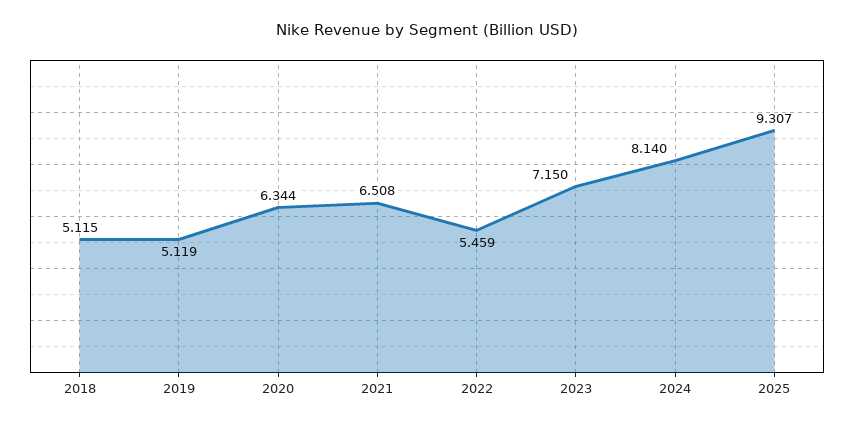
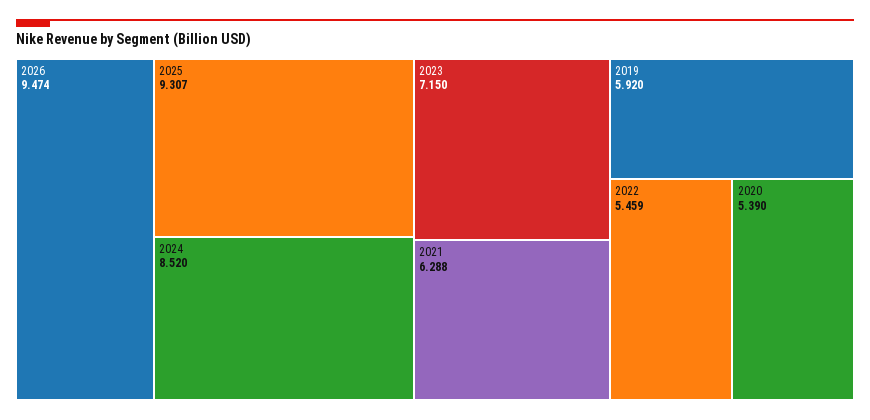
2018: 5.115 -> none
2019: 5.119 -> 5.92
2020: 6.344 -> 5.39
2021: 6.508 -> 6.288
2024: 8.14 -> 8.52
2026: none -> 9.474

